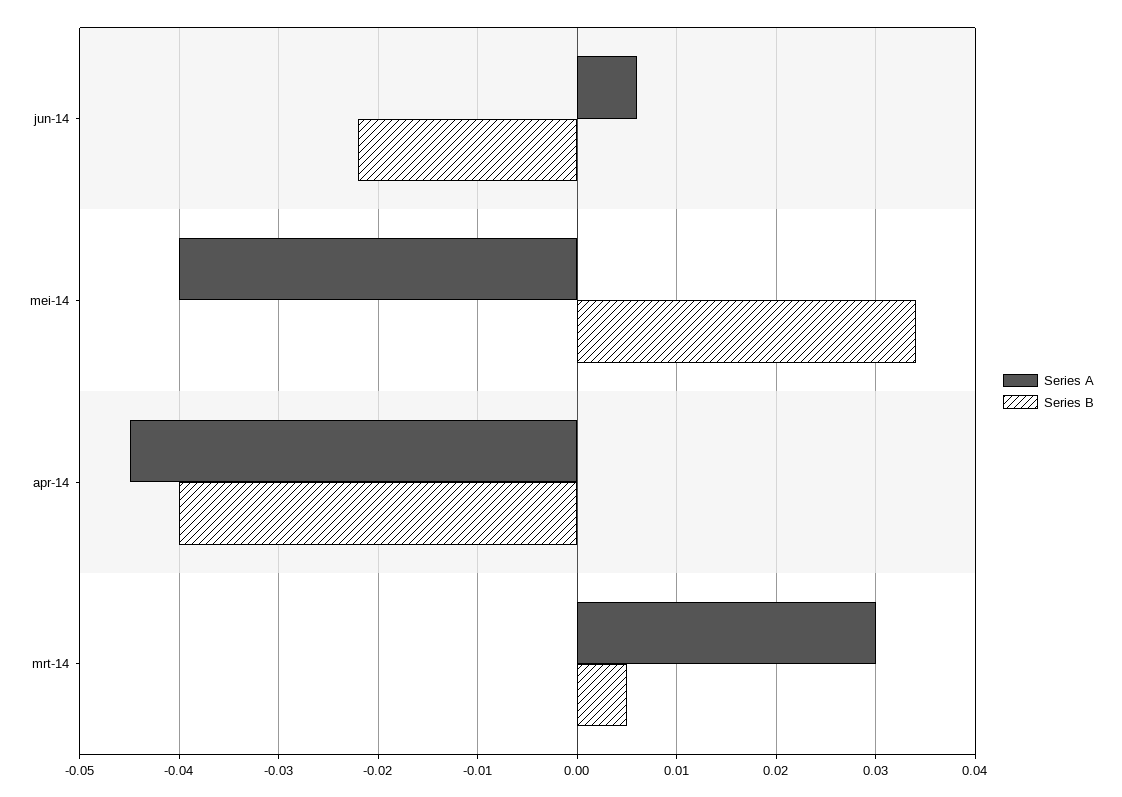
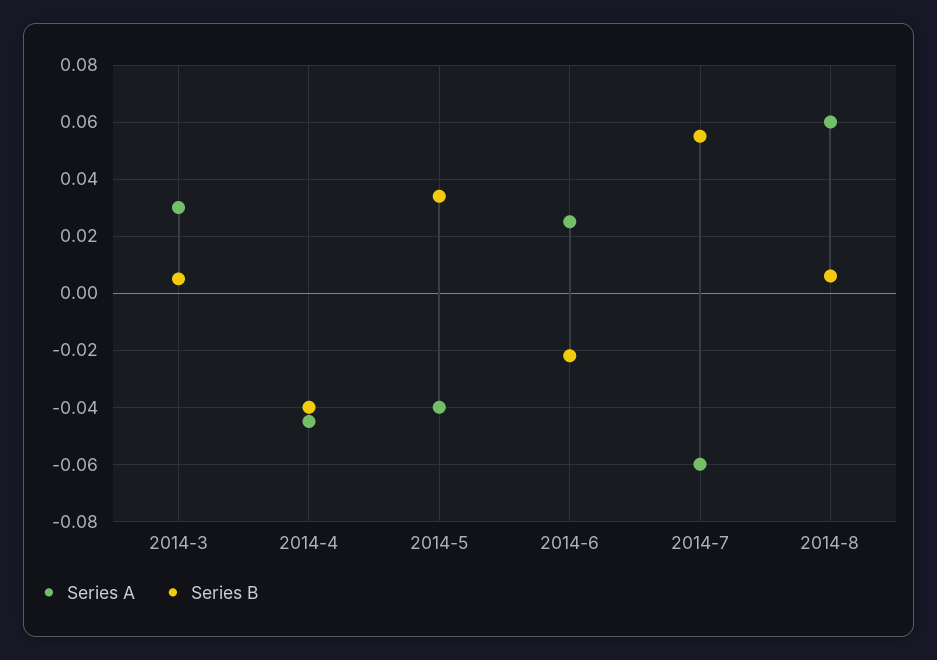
Series A, jun-14: 0.006 -> 0.025
Series A, 2014-7: none -> -0.06
Series B, 2014-7: none -> 0.055
Series A, 2014-8: none -> 0.06
Series B, 2014-8: none -> 0.005

